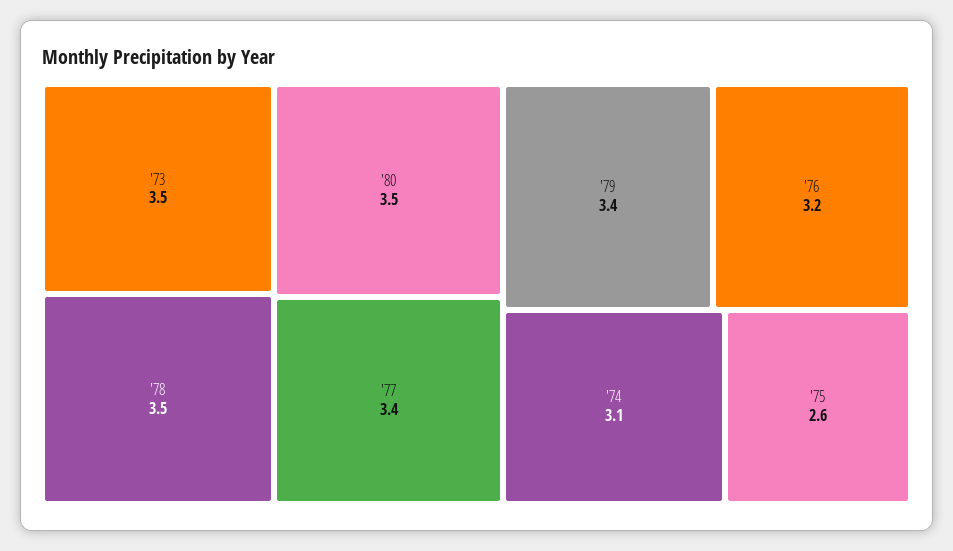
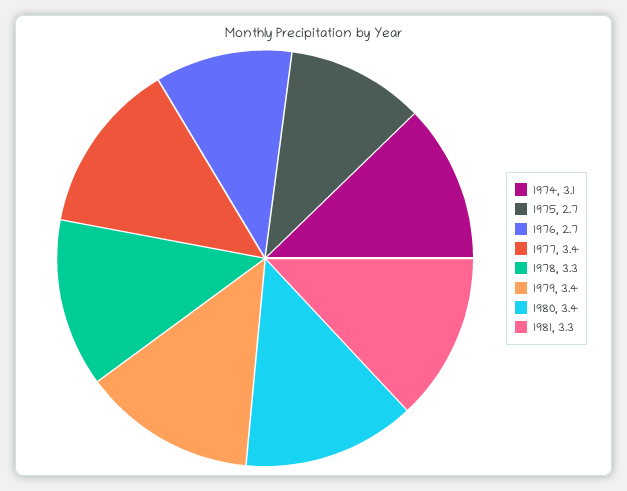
'73: 3.5 -> none
'78: 3.5 -> 3.3
'80: 3.5 -> 3.4
'76: 3.2 -> 2.7
'75: 2.6 -> 2.7
1981: none -> 3.3

